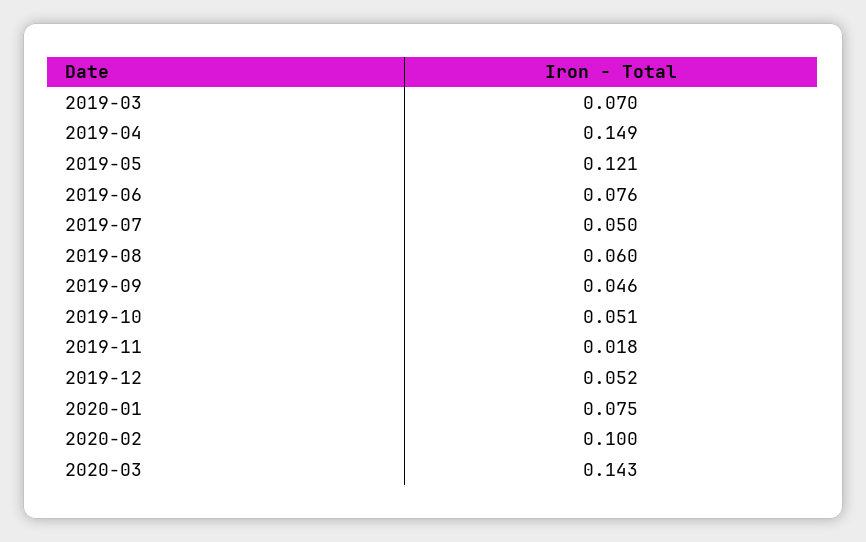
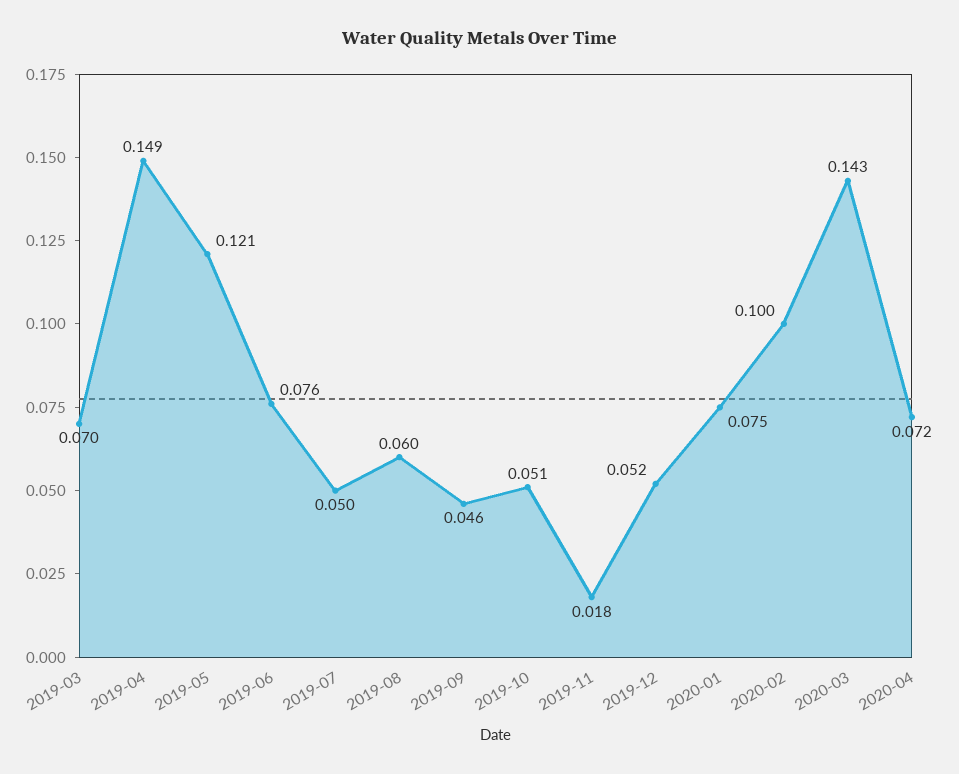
2020-04: none -> 0.072

